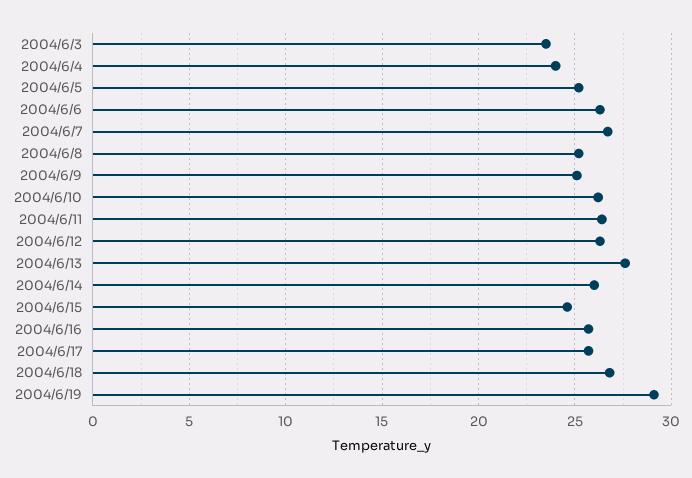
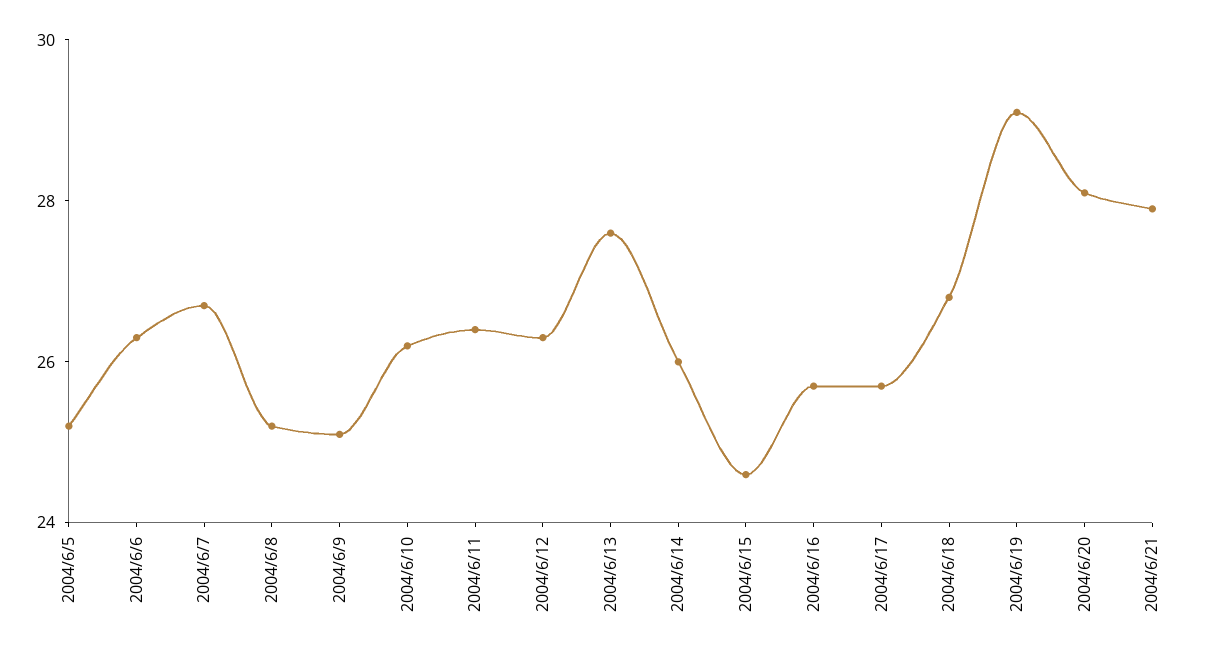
2004/6/3: 23.5 -> none
2004/6/4: 24 -> none
2004/6/20: none -> 28
2004/6/21: none -> 28

